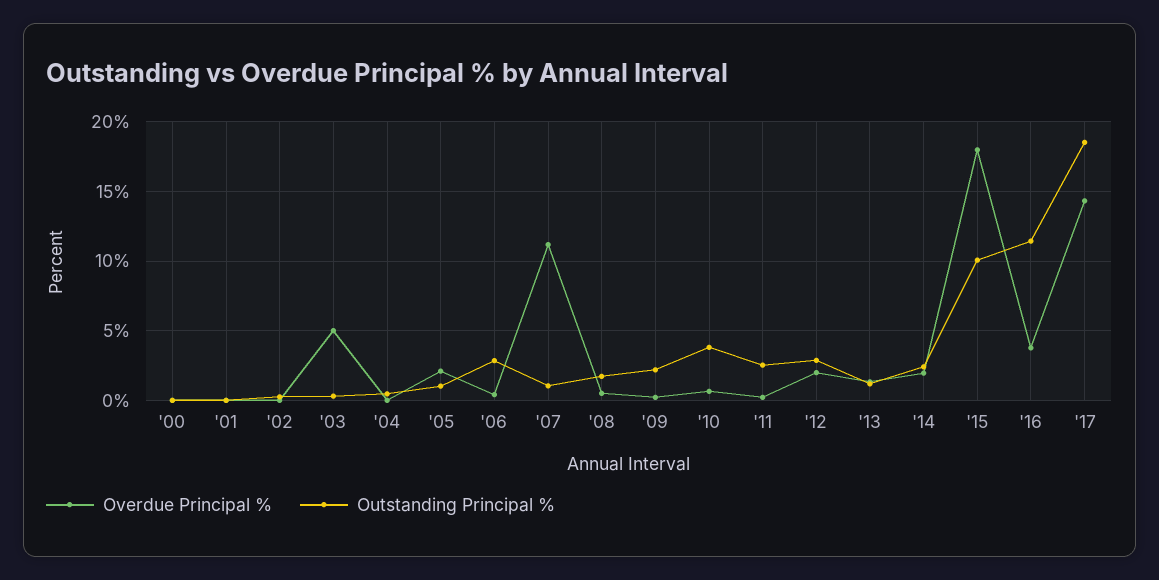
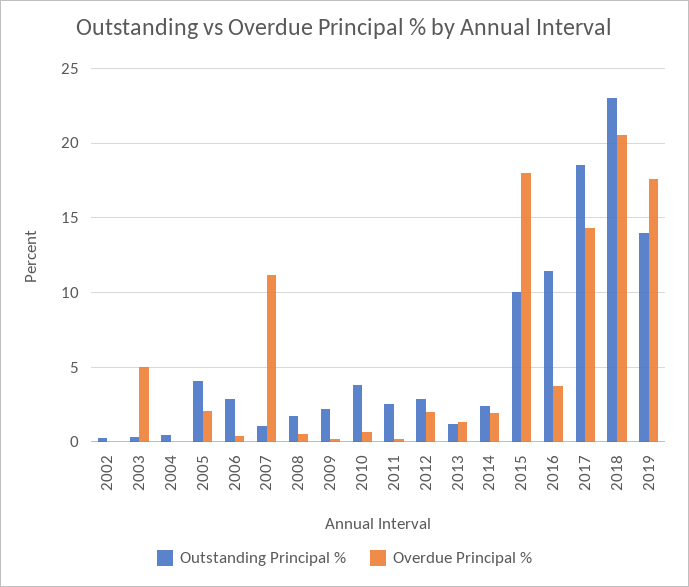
Overdue Principal %, '00: 0 -> none
Outstanding Principal %, '00: 0 -> none
Overdue Principal %, '01: 0 -> none
Outstanding Principal %, '01: 0 -> none
Outstanding Principal %, '05: 1 -> 4
Outstanding Principal %, 2018: none -> 23
Overdue Principal %, 2018: none -> 20.5
Outstanding Principal %, 2019: none -> 14
Overdue Principal %, 2019: none -> 17.5

